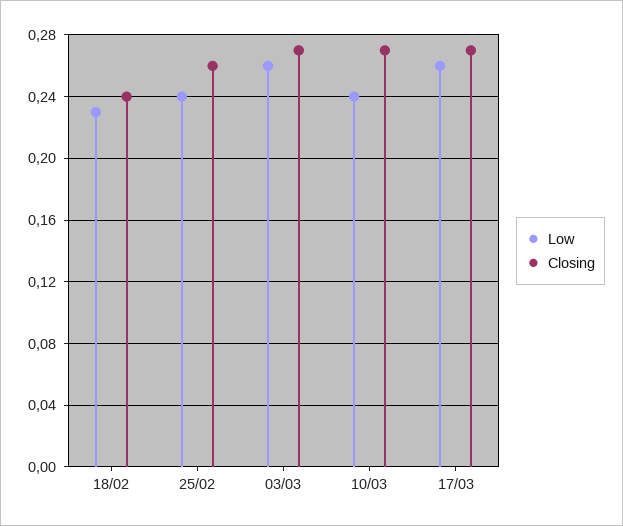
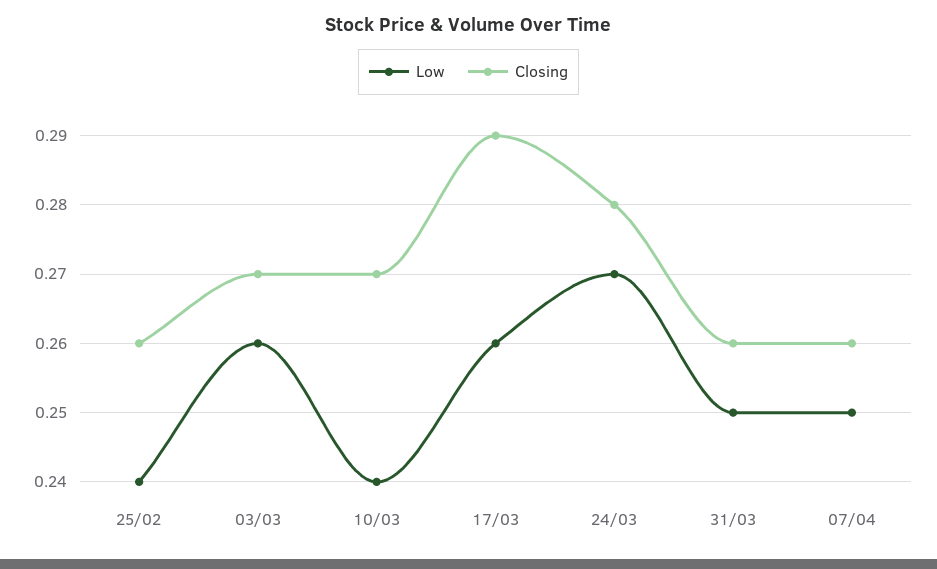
Low, 18/02: 0.23 -> none
Closing, 18/02: 0.24 -> none
Closing, 17/03: 0.27 -> 0.29
Low, 24/03: none -> 0.27
Closing, 24/03: none -> 0.28
Low, 31/03: none -> 0.25
Closing, 31/03: none -> 0.26
Low, 07/04: none -> 0.25
Closing, 07/04: none -> 0.26

